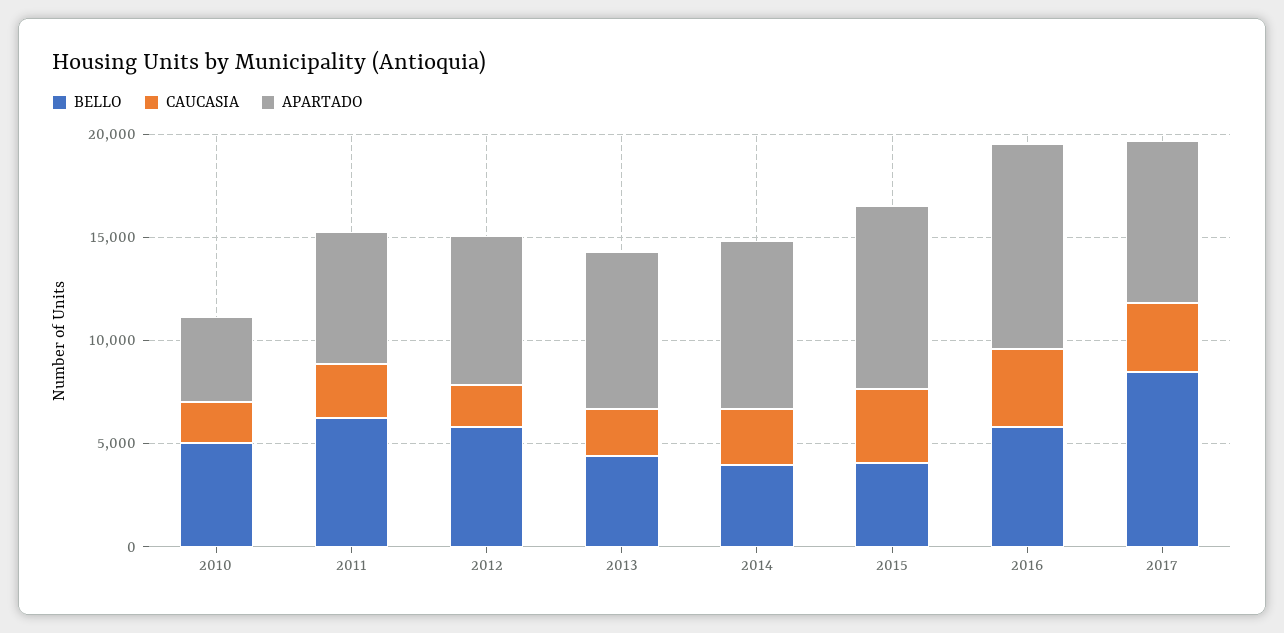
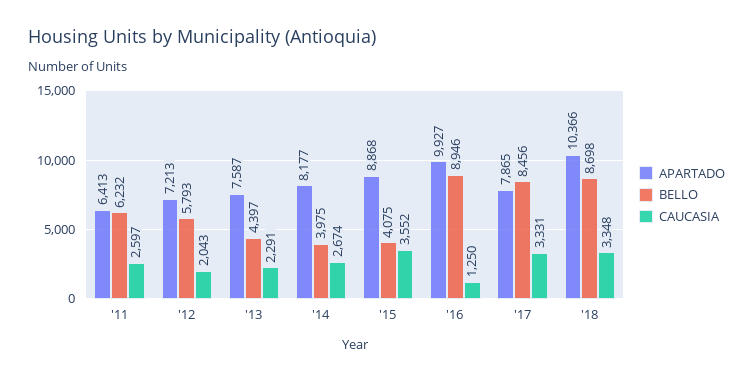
BELLO, 2010: 5000 -> none
CAUCASIA, 2010: 2000 -> none
APARTADO, 2010: 4000 -> none
BELLO, 2016: 6000 -> 8946
CAUCASIA, 2016: 4000 -> 1250
APARTADO, '18: none -> 10366
BELLO, '18: none -> 8698
CAUCASIA, '18: none -> 3348

